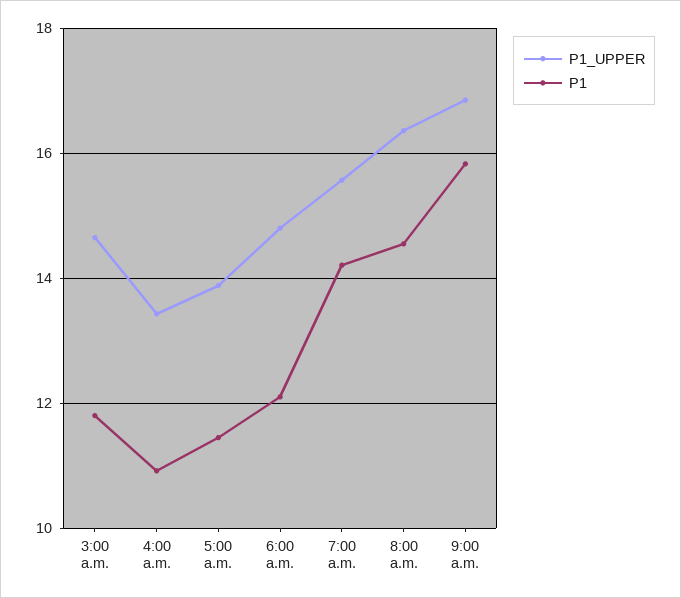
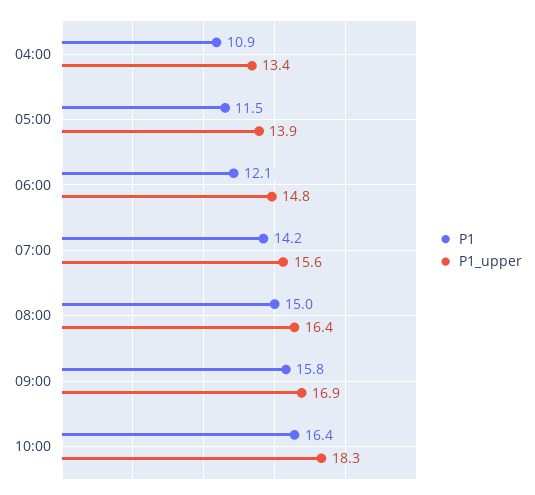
P1_UPPER, 3:00 a.m.: 14.6 -> none
P1, 3:00 a.m.: 11.8 -> none
P1, 8:00 a.m.: 14.6 -> 15
P1, 10:00: none -> 16.4
P1_UPPER, 10:00: none -> 18.3

